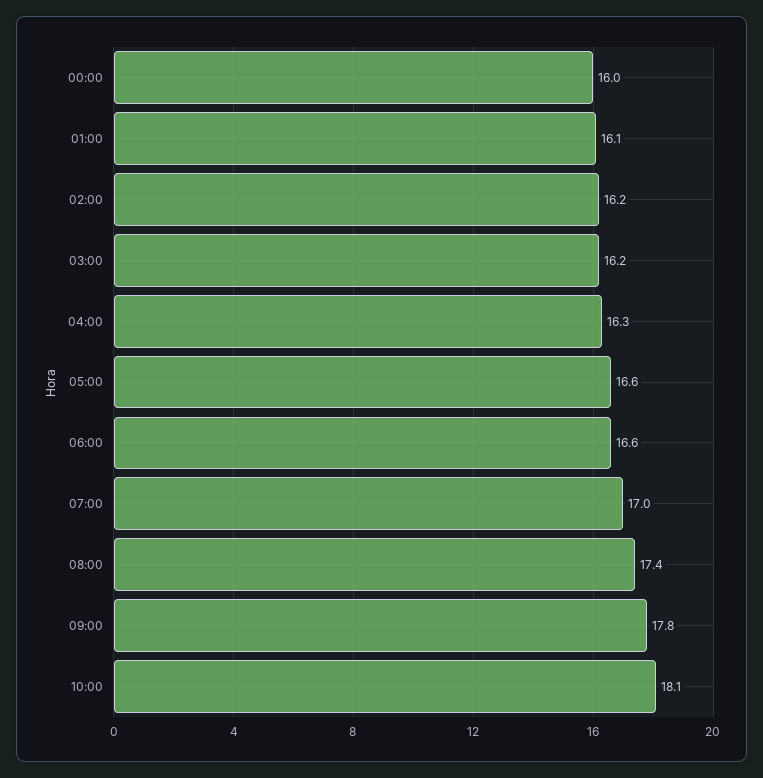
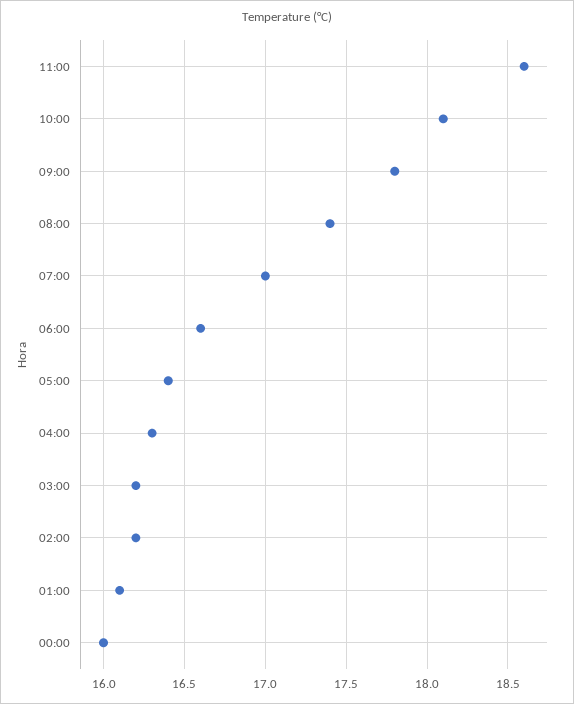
05:00: 16.6 -> 16.4
11:00: none -> 18.6

